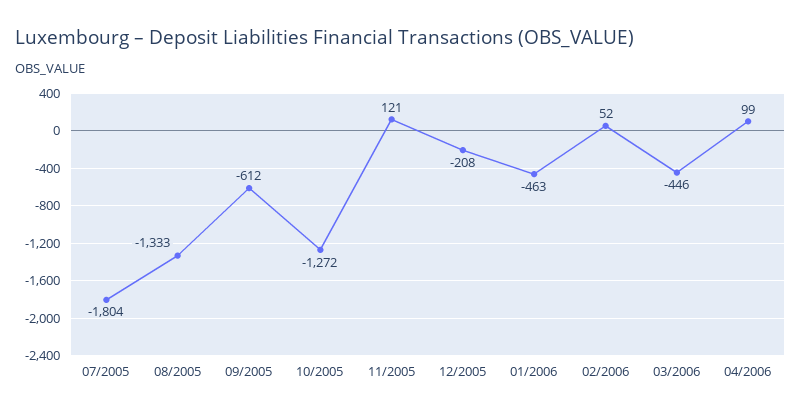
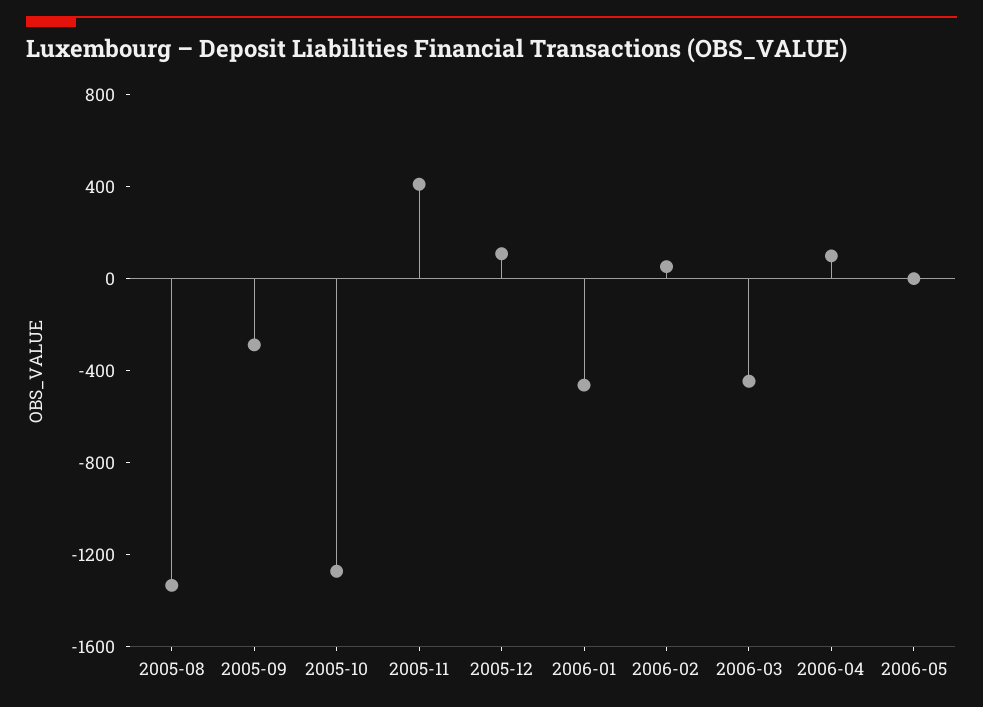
07/2005: -1804 -> none
09/2005: -612 -> -300
11/2005: 121 -> 400
12/2005: -208 -> 100
2006-05: none -> 0

